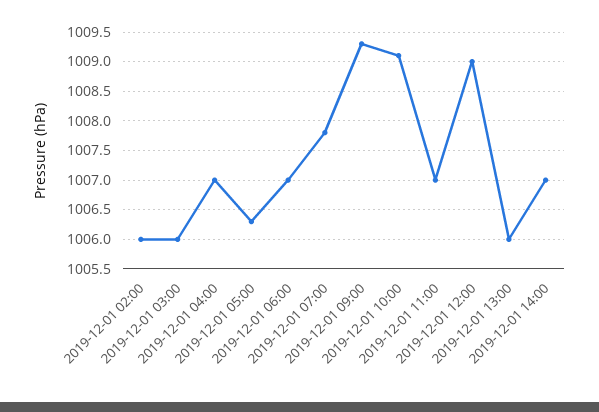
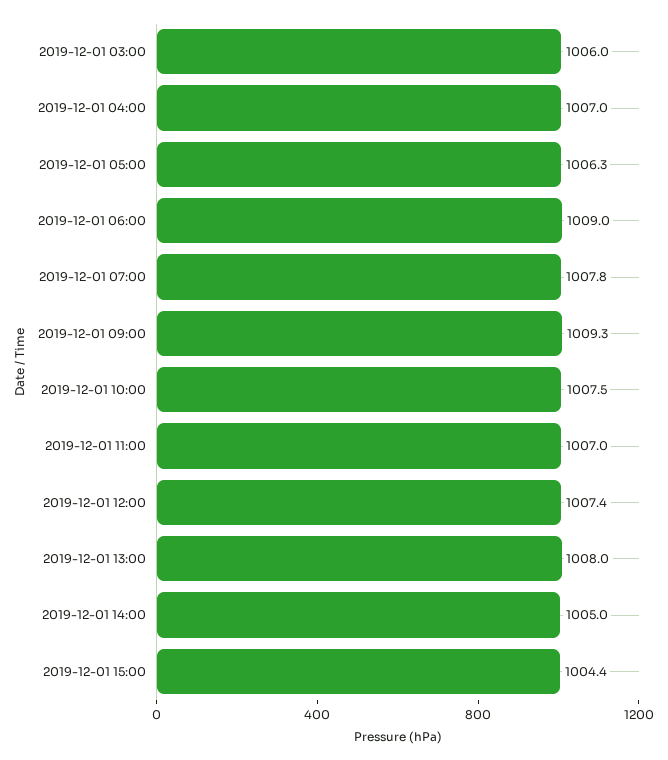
2019-12-01 02:00: 1006 -> none
2019-12-01 06:00: 1007 -> 1009
2019-12-01 10:00: 1009 -> 1007.5
2019-12-01 12:00: 1009 -> 1007.4
2019-12-01 13:00: 1006 -> 1008
2019-12-01 14:00: 1007 -> 1005
2019-12-01 15:00: none -> 1004.4

